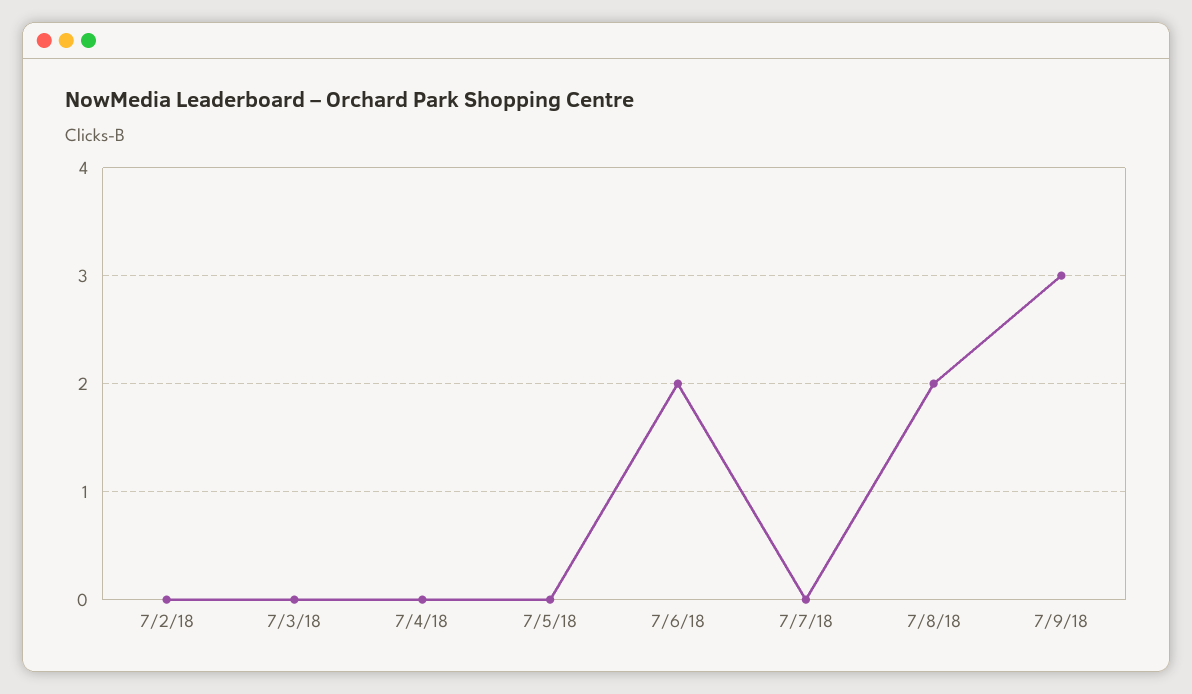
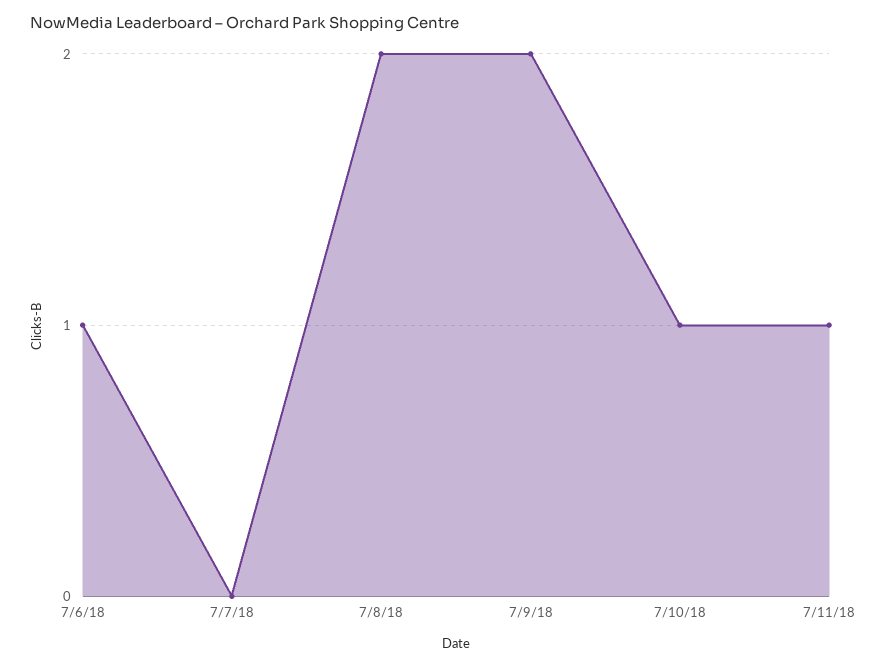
7/2/18: 0 -> none
7/3/18: 0 -> none
7/4/18: 0 -> none
7/5/18: 0 -> none
7/6/18: 2 -> 1
7/9/18: 3 -> 2
7/10/18: none -> 1
7/11/18: none -> 1

